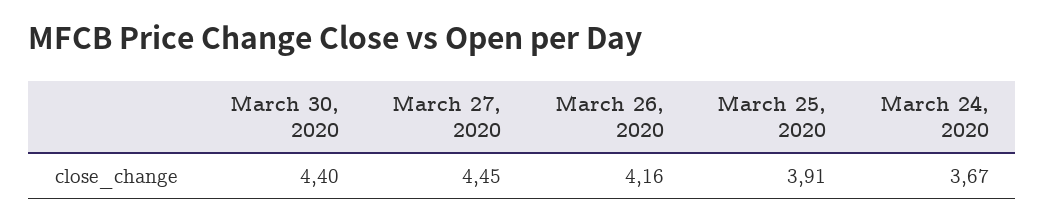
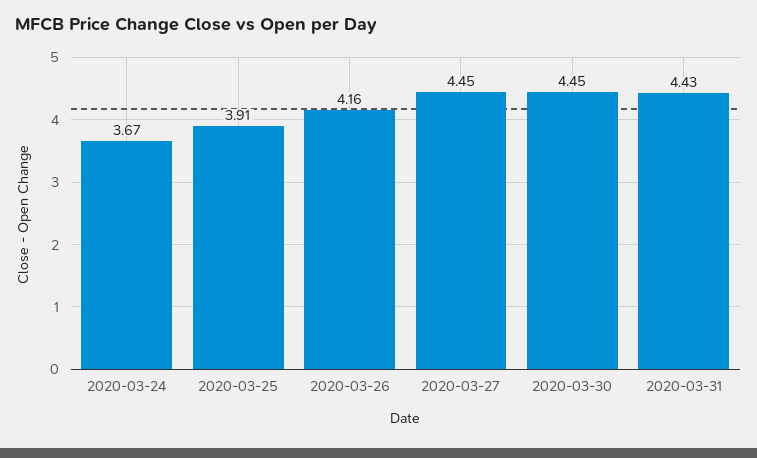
March 30, 2020: 4.4 -> 4.45
2020-03-31: none -> 4.43

